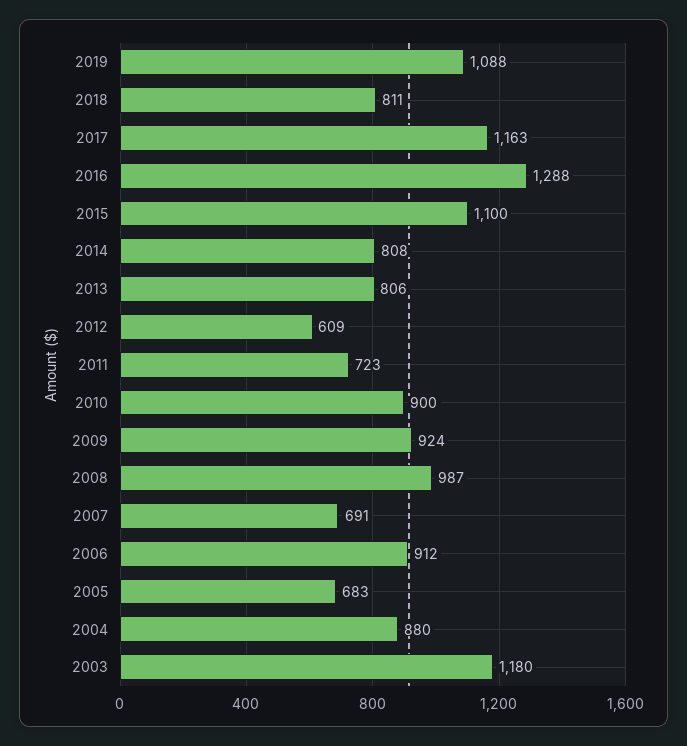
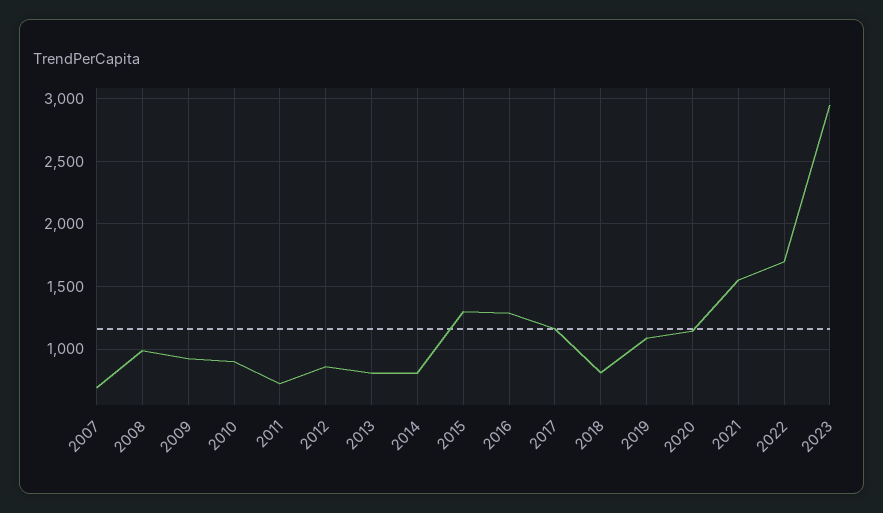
2015: 1100 -> 1300
2012: 609 -> 850
2006: 912 -> none
2005: 683 -> none
2004: 880 -> none
2003: 1180 -> none
2020: none -> 1150
2021: none -> 1550
2022: none -> 1700
2023: none -> 2950

